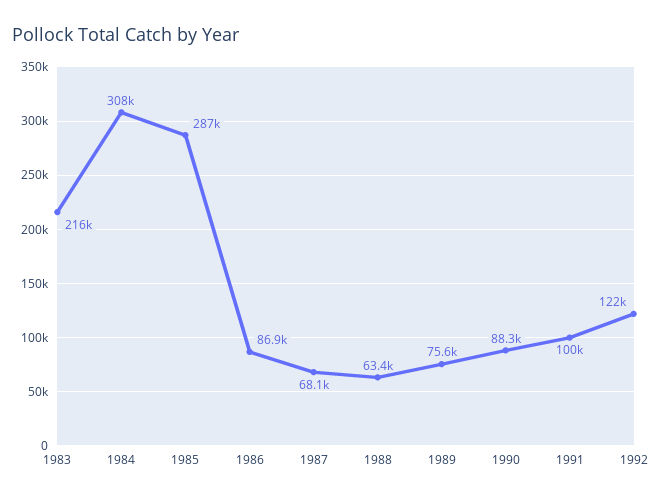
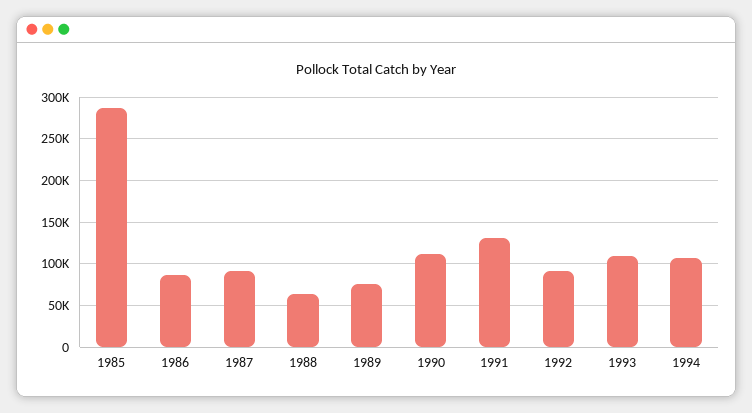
1983: 216000 -> none
1984: 308000 -> none
1987: 68100 -> 90000
1990: 88300 -> 110000
1991: 100000 -> 130000
1992: 122000 -> 90000
1993: none -> 110000
1994: none -> 110000

